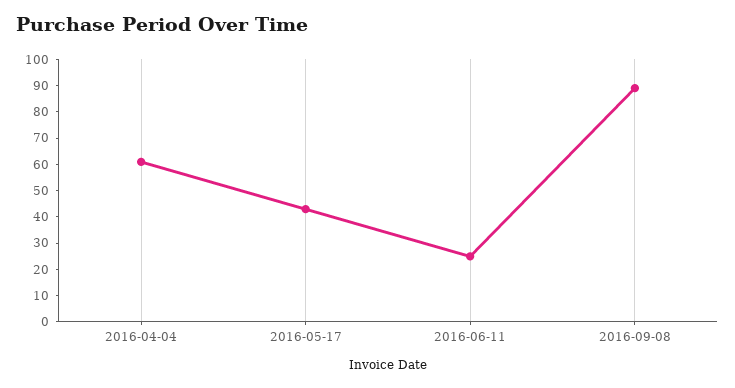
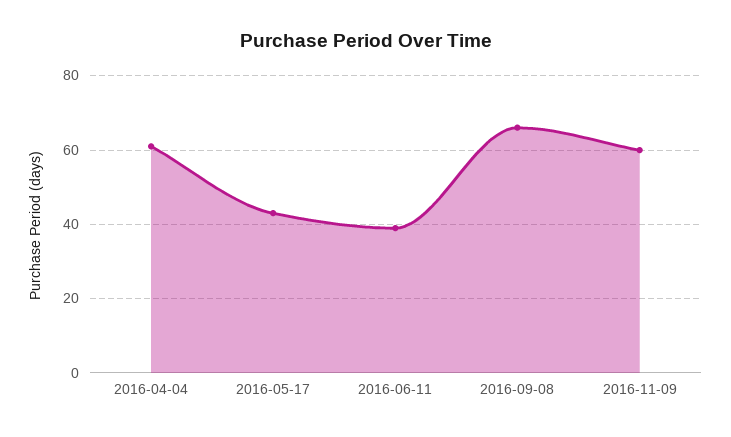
2016-06-11: 25 -> 40
2016-09-08: 90 -> 65
2016-11-09: none -> 60

